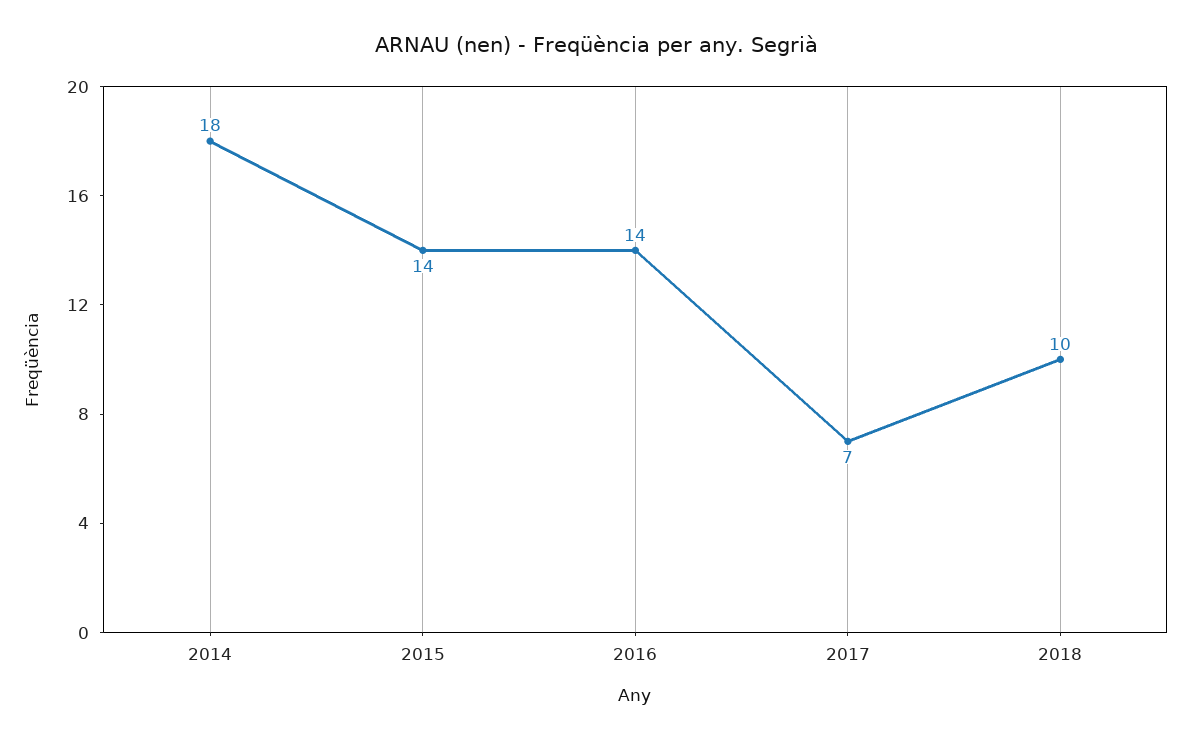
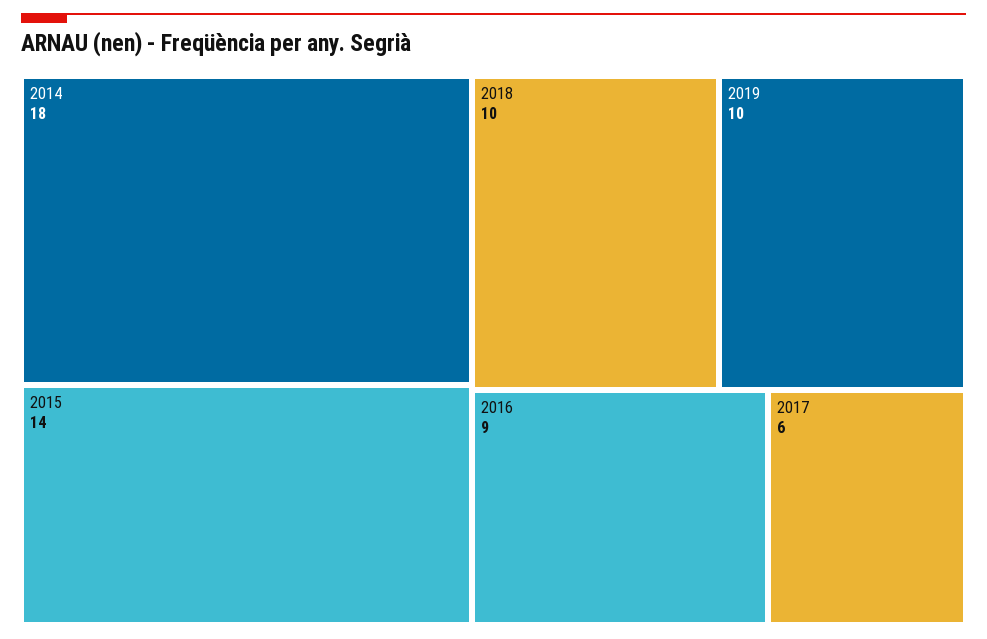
2016: 14 -> 9
2017: 7 -> 6
2019: none -> 10

